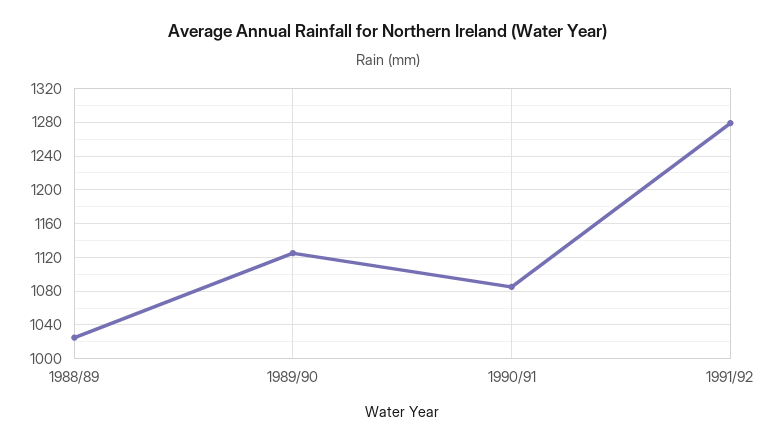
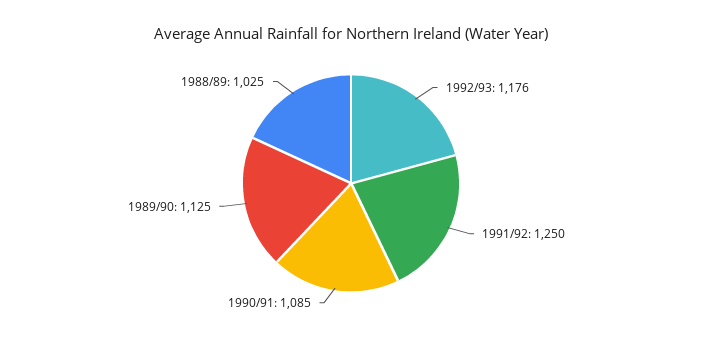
1991/92: 1280 -> 1250
1992/93: none -> 1176

